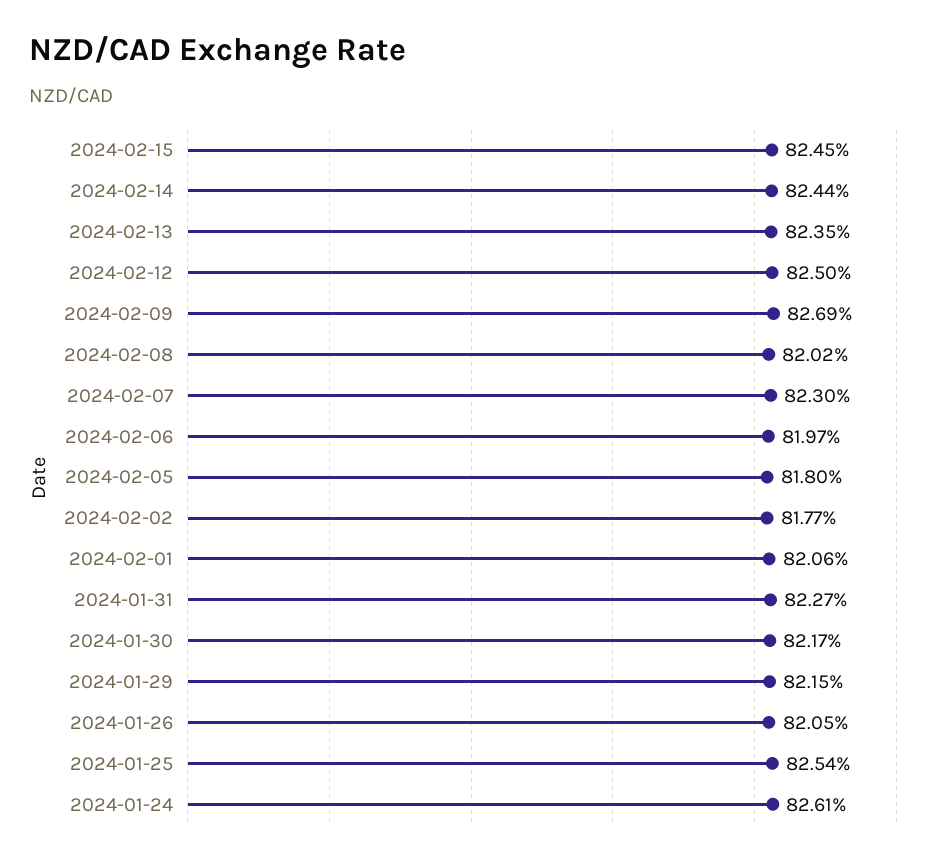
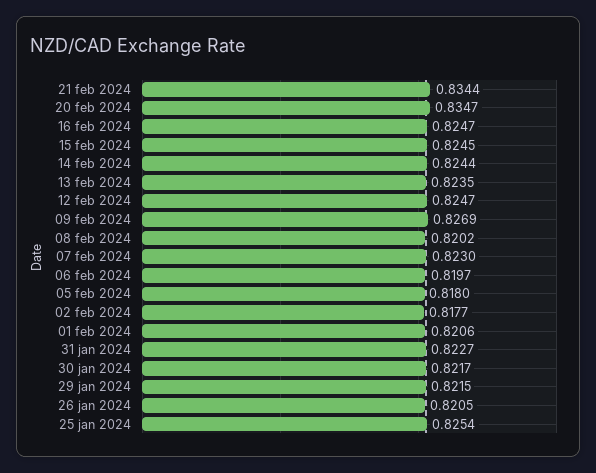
2024-02-12: 0.825 -> 0.8247
2024-01-24: 0.8261 -> none
21 feb 2024: none -> 0.8344
20 feb 2024: none -> 0.8347
16 feb 2024: none -> 0.8247

